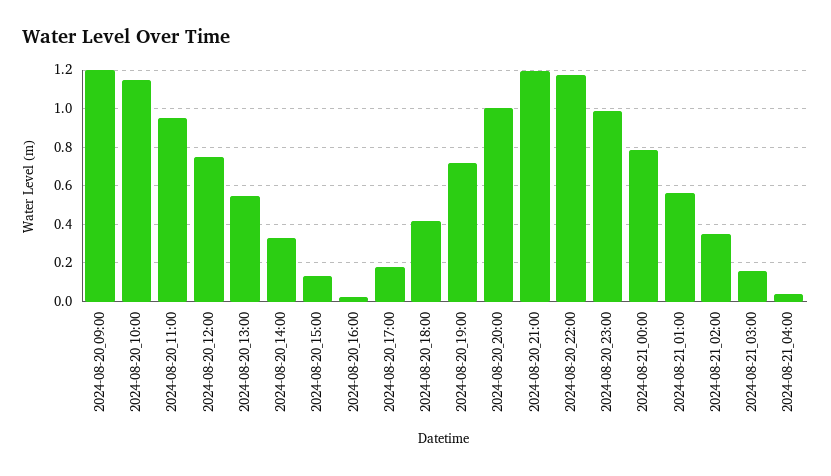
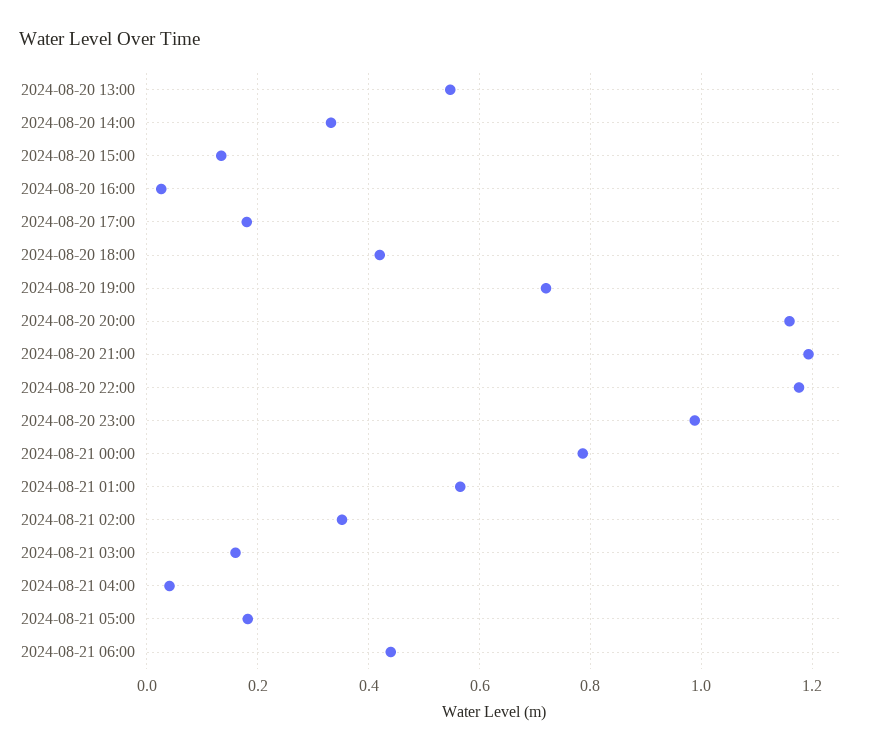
2024-08-20_09:00: 1.2 -> none
2024-08-20_10:00: 1.15 -> none
2024-08-20_11:00: 0.95 -> none
2024-08-20_12:00: 0.75 -> none
2024-08-20_20:00: 1 -> 1.16
2024-08-21 05:00: none -> 0.18
2024-08-21 06:00: none -> 0.44

